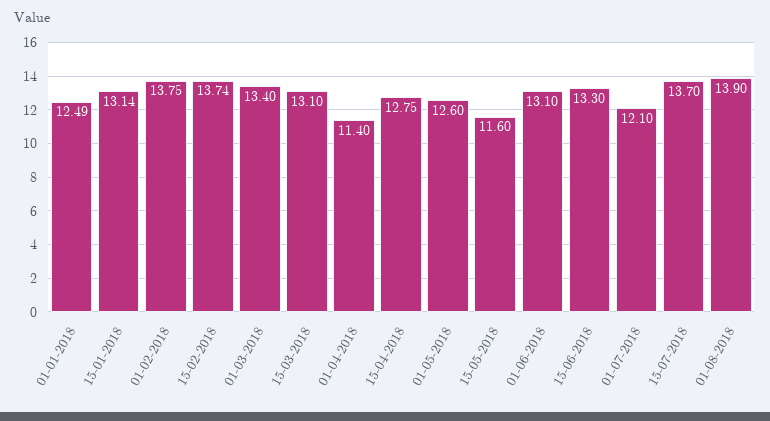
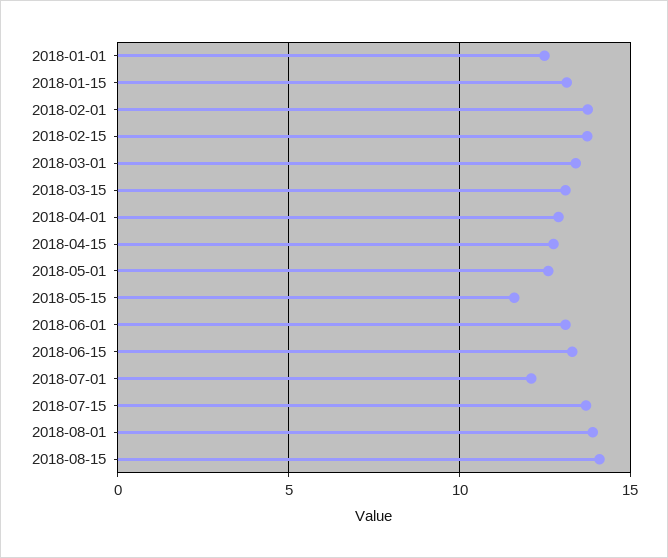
01-04-2018: 11.4 -> 13
2018-08-15: none -> 14

